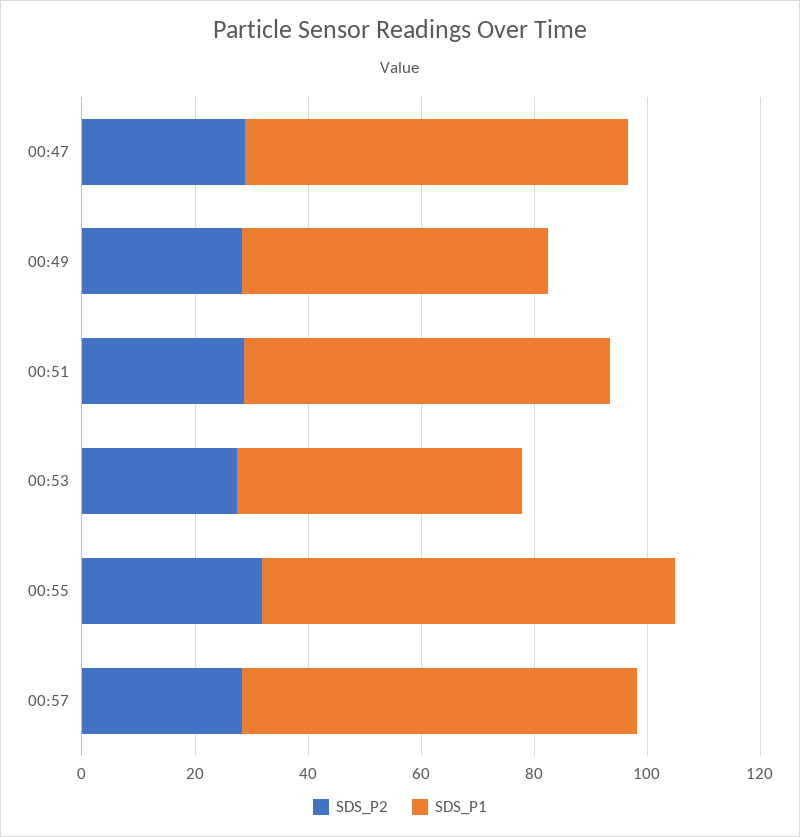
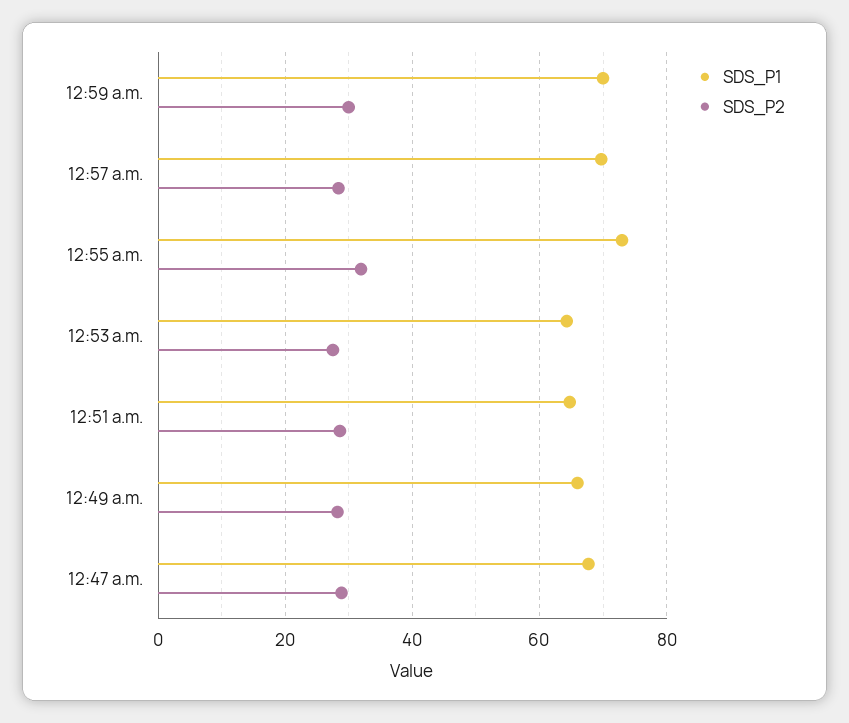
SDS_P1, 00:49: 55 -> 66
SDS_P1, 00:53: 50 -> 64
SDS_P1, 12:59 a.m.: none -> 70
SDS_P2, 12:59 a.m.: none -> 30

